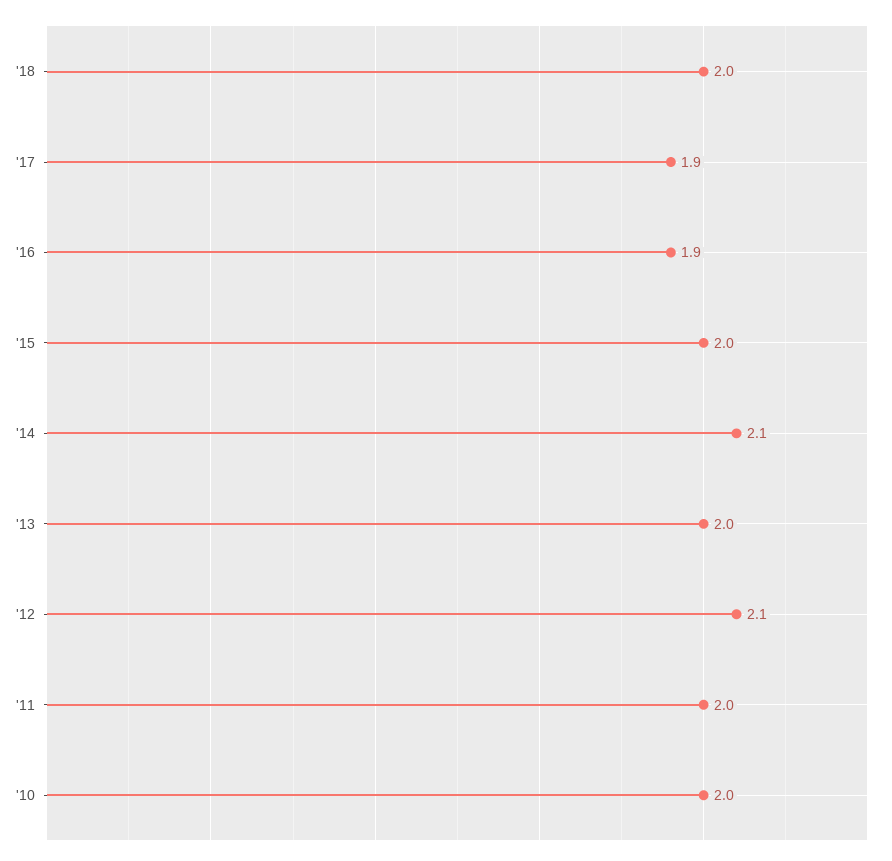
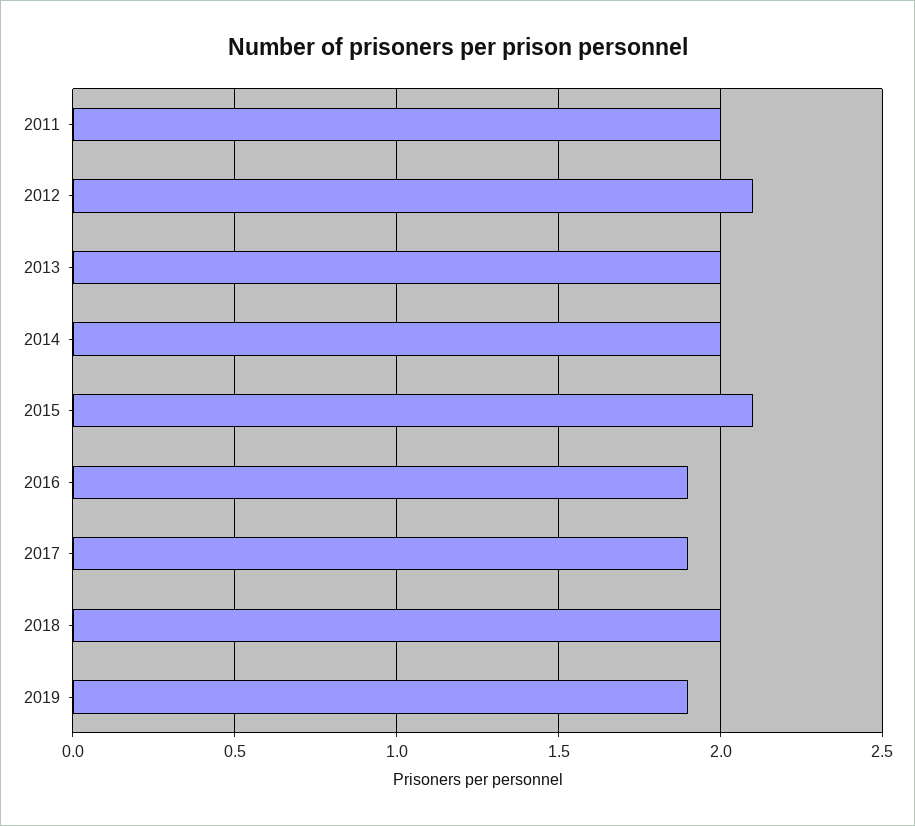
'15: 2 -> 2.1
'14: 2.1 -> 2
'10: 2 -> none
2019: none -> 1.9

